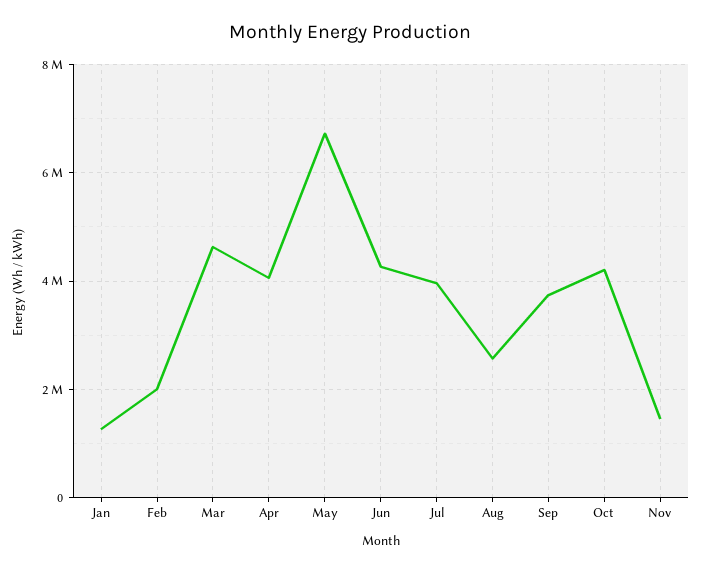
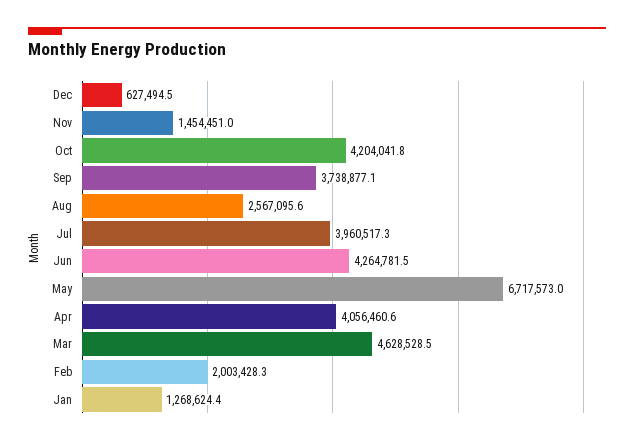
Dec: none -> 627494.5

